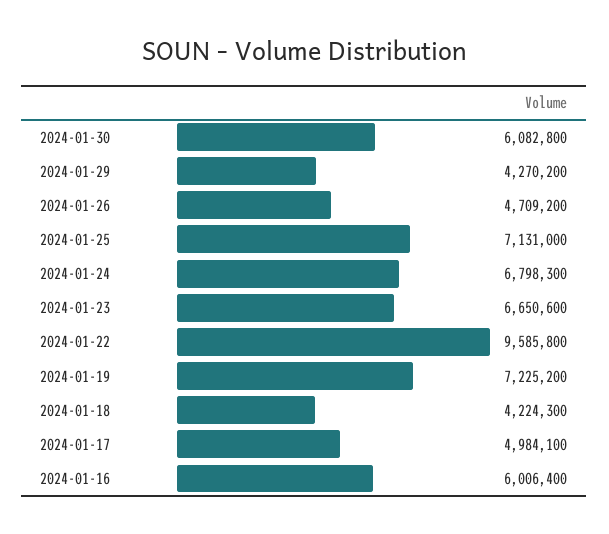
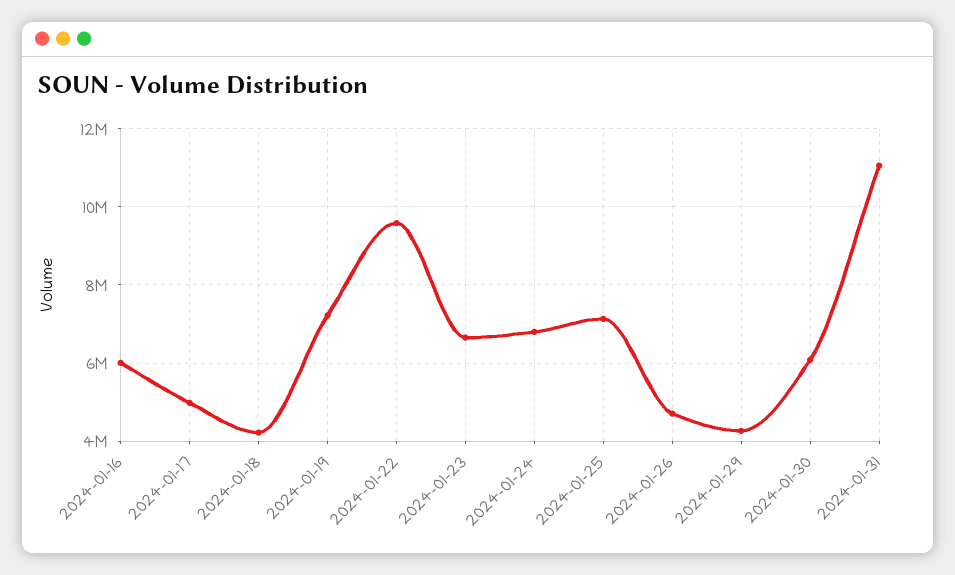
2024-01-31: none -> 11000000

